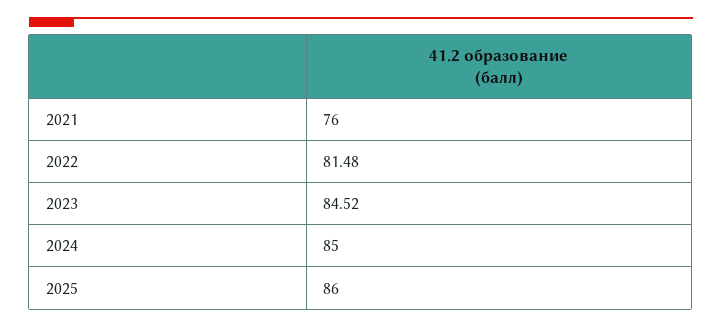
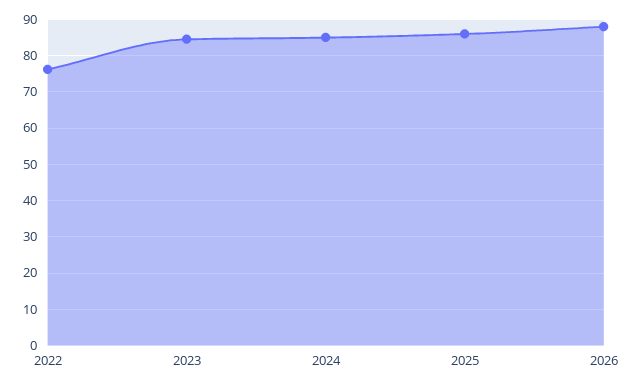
2021: 76 -> none
2022: 81.48 -> 76
2026: none -> 88

